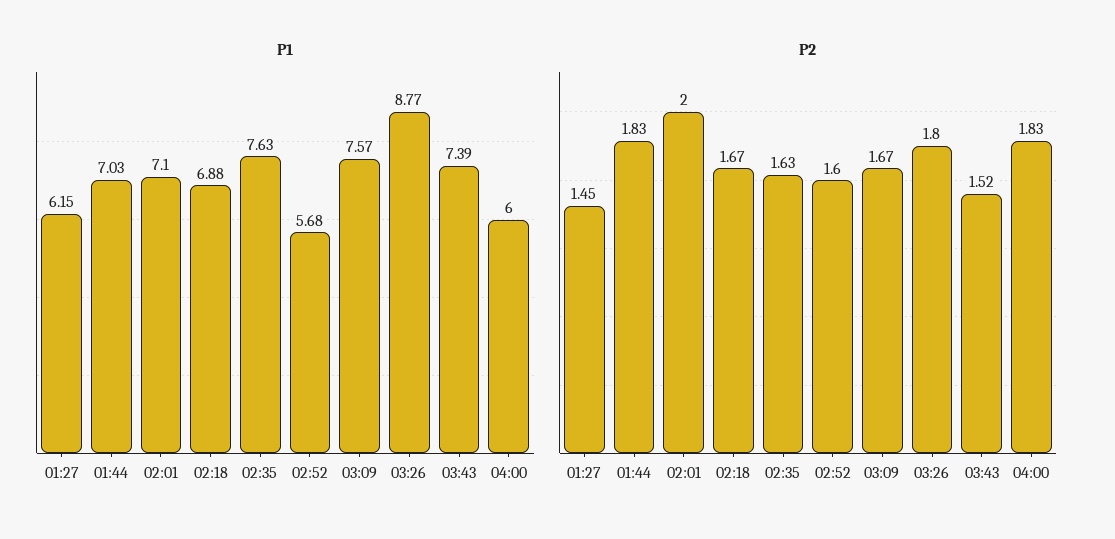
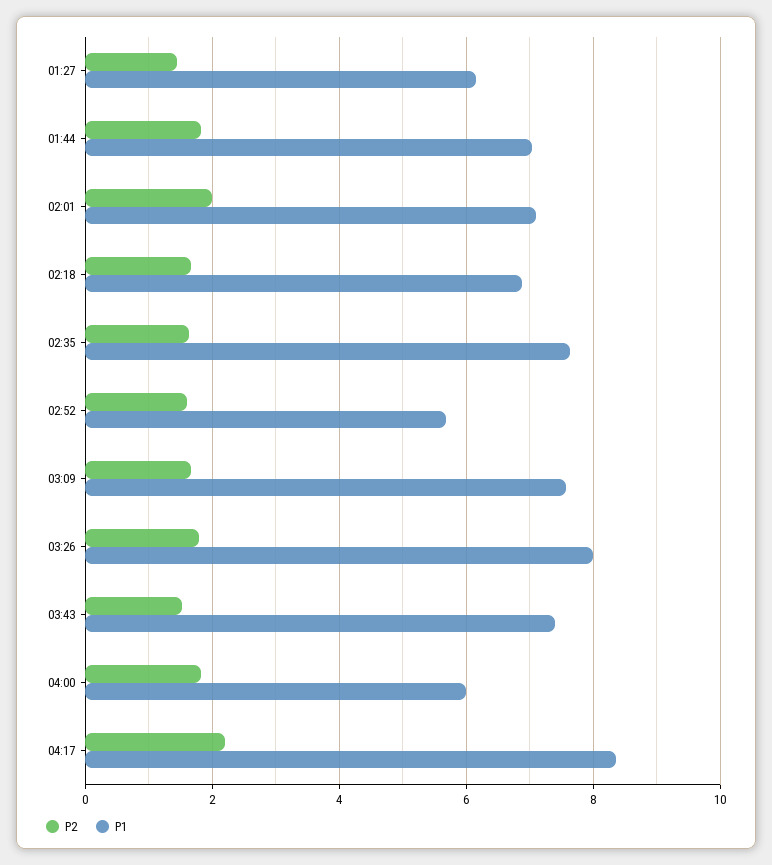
P1, 03:26: 8.77 -> 8
P2, 04:17: none -> 2.2
P1, 04:17: none -> 8.4

